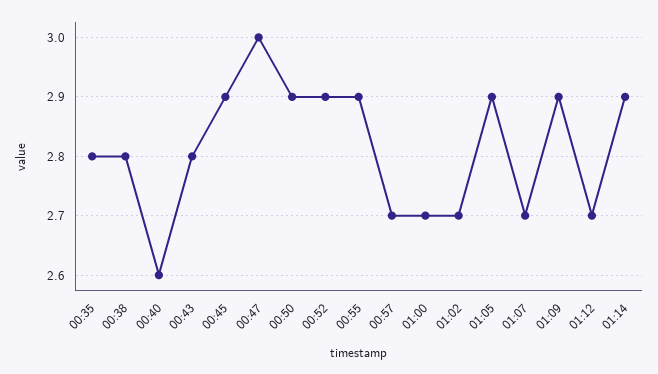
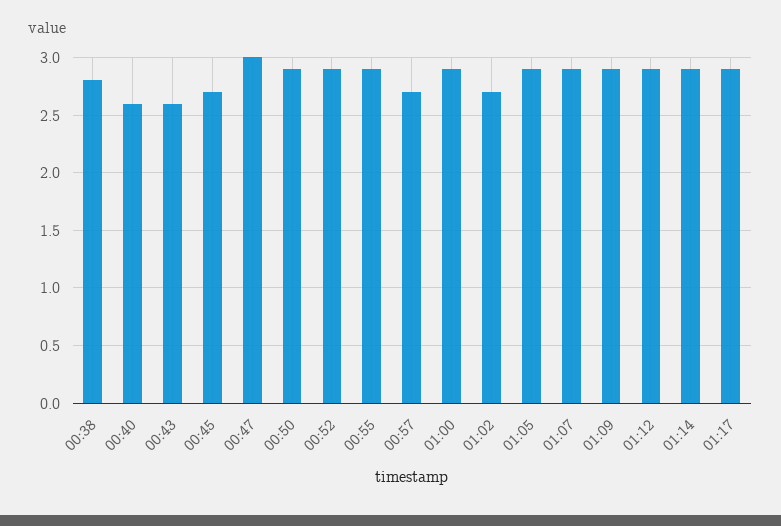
00:35: 2.8 -> none
00:43: 2.8 -> 2.6
00:45: 2.9 -> 2.7
01:00: 2.7 -> 2.9
01:07: 2.7 -> 2.9
01:12: 2.7 -> 2.9
01:17: none -> 2.9

